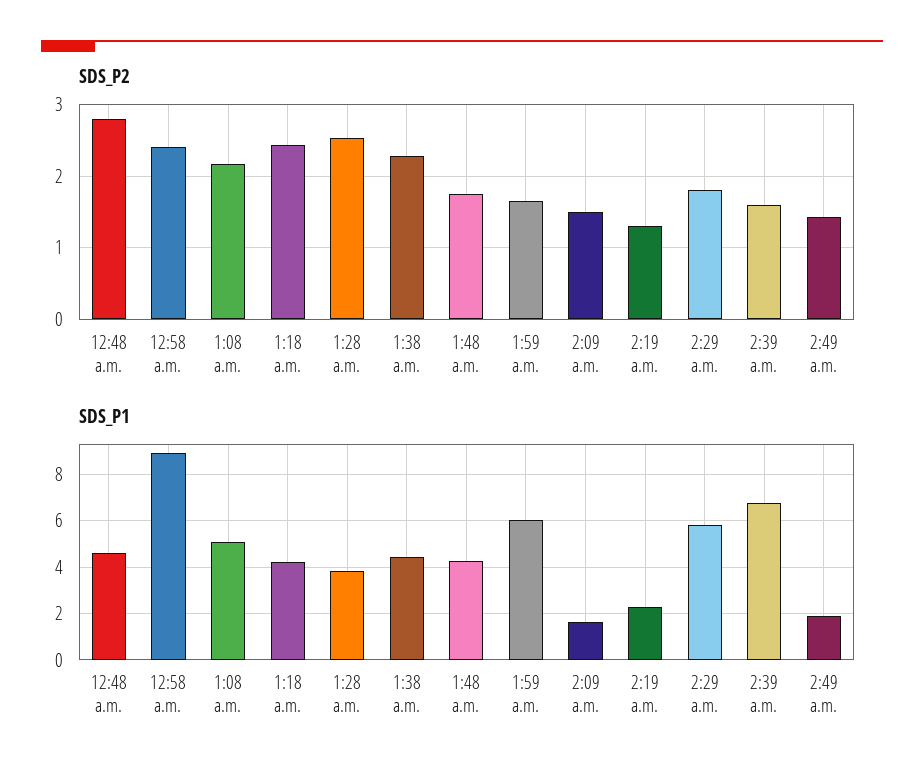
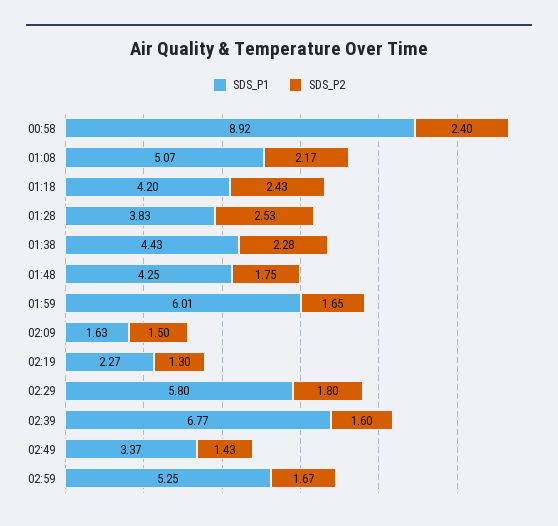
SDS_P2, 12:48 a.m.: 2.8 -> none
SDS_P1, 12:48 a.m.: 4.5 -> none
SDS_P1, 2:49 a.m.: 2 -> 3.37
SDS_P1, 02:59: none -> 5.25
SDS_P2, 02:59: none -> 1.67

